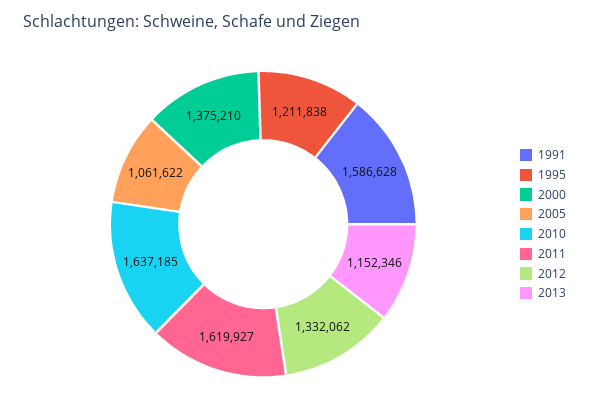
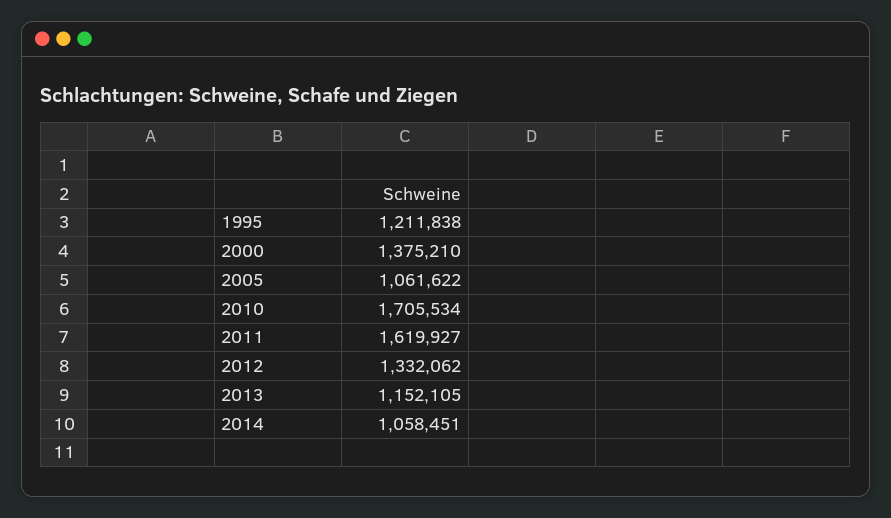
1991: 1586628 -> none
2010: 1637185 -> 1705534
2013: 1152346 -> 1152105
2014: none -> 1058451

